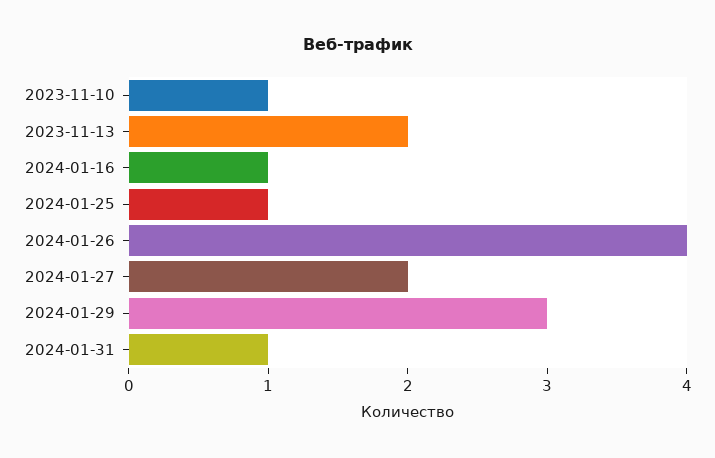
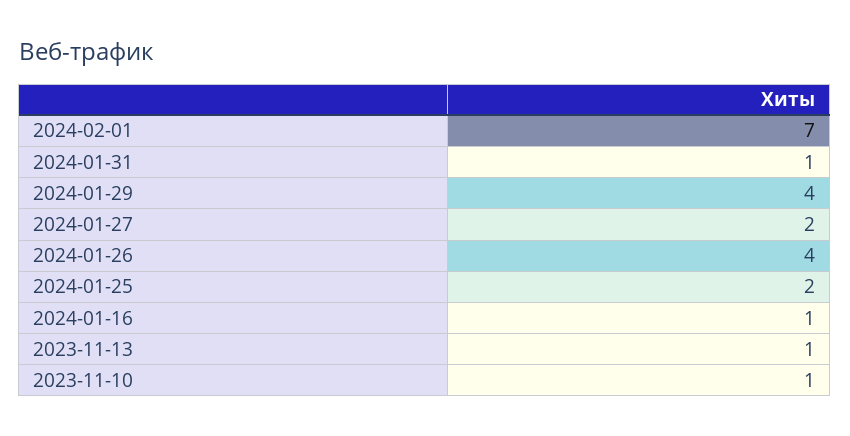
2023-11-13: 2 -> 1
2024-01-25: 1 -> 2
2024-01-29: 3 -> 4
2024-02-01: none -> 7

